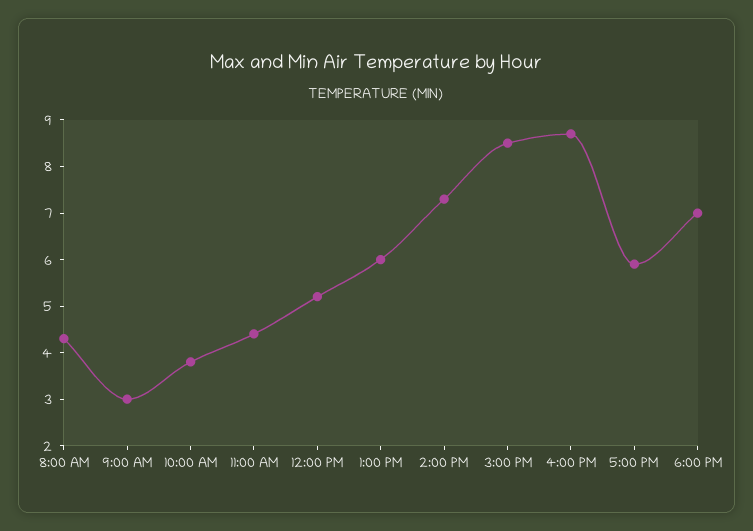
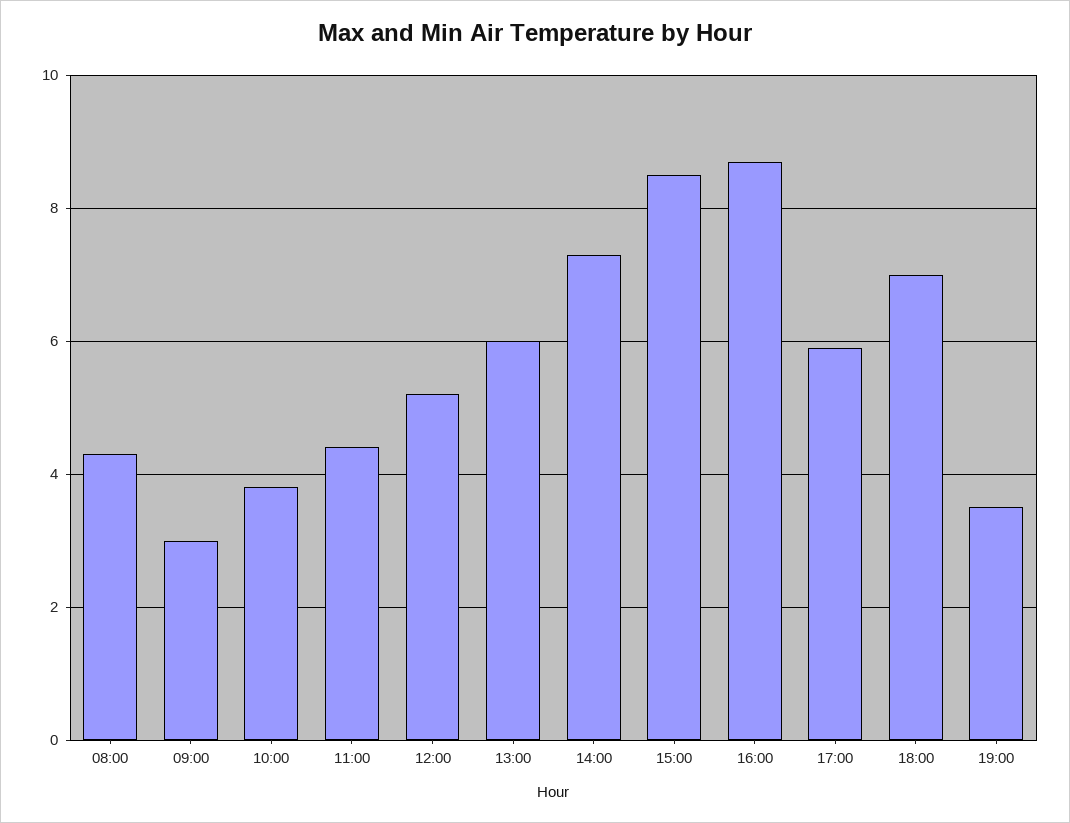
19:00: none -> 3.5

